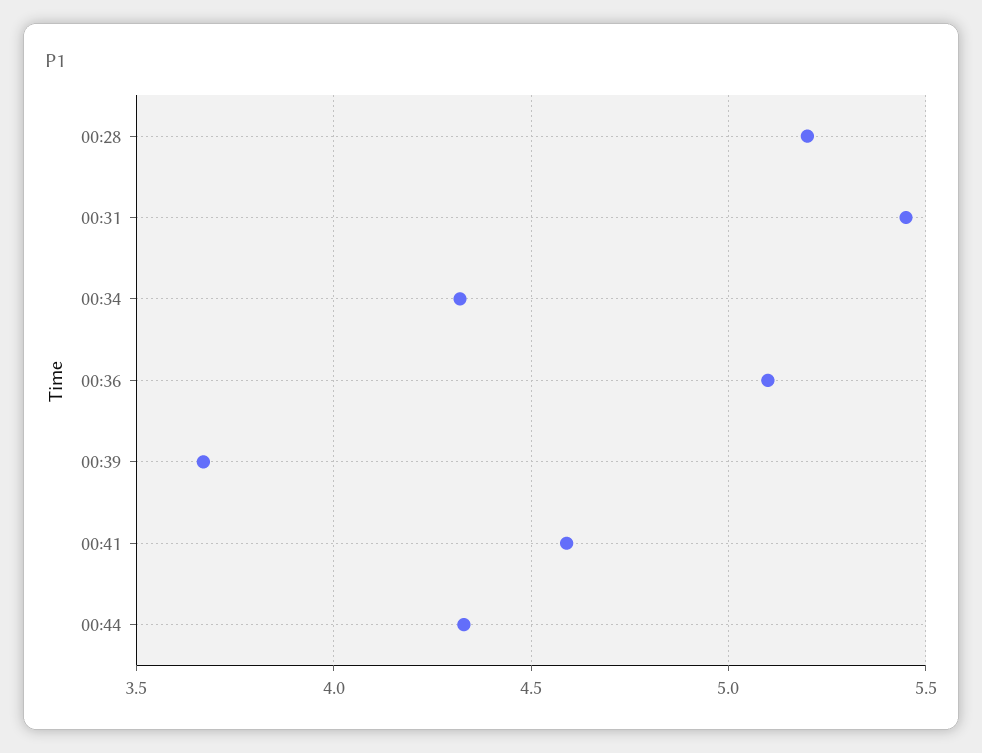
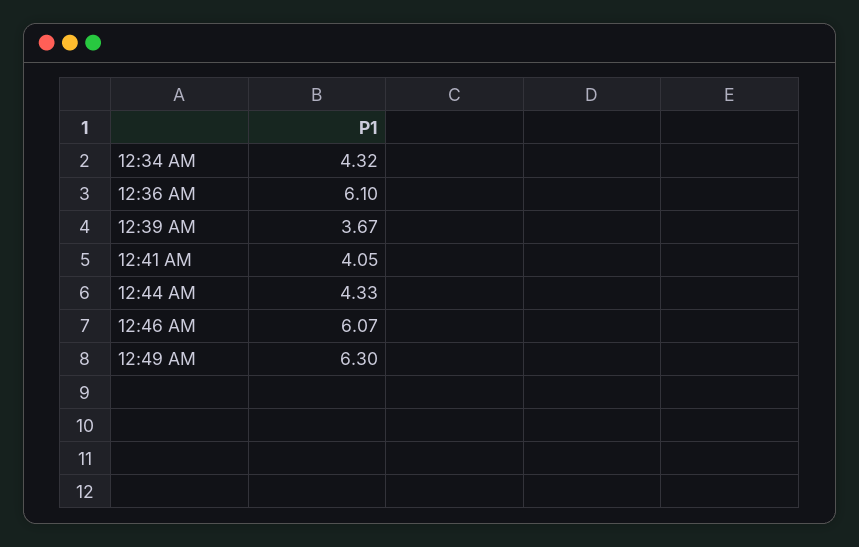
00:28: 5.2 -> none
00:31: 5.45 -> none
00:36: 5.1 -> 6.1
00:41: 4.6 -> 4.05
12:46 AM: none -> 6.07
12:49 AM: none -> 6.3

